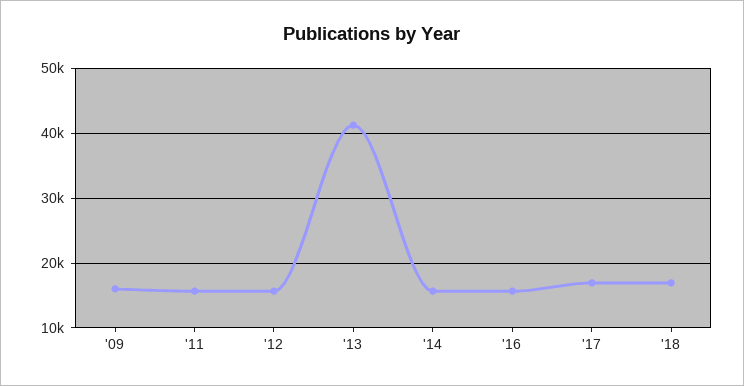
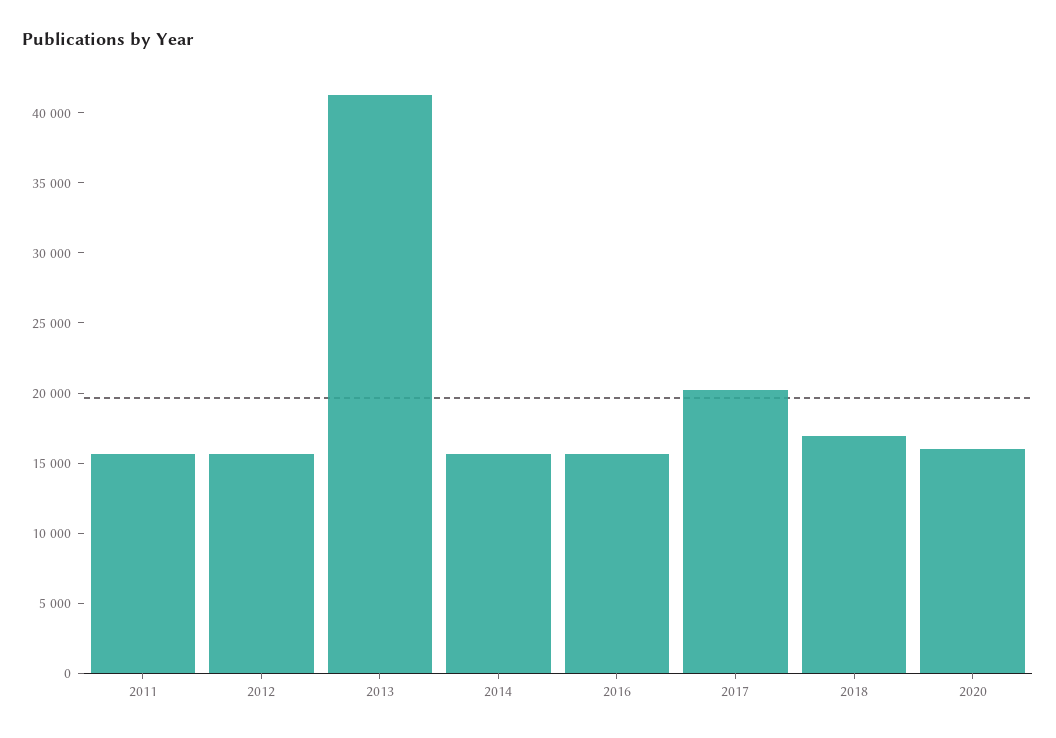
'09: 16000 -> none
'17: 17000 -> 20000
2020: none -> 16000

